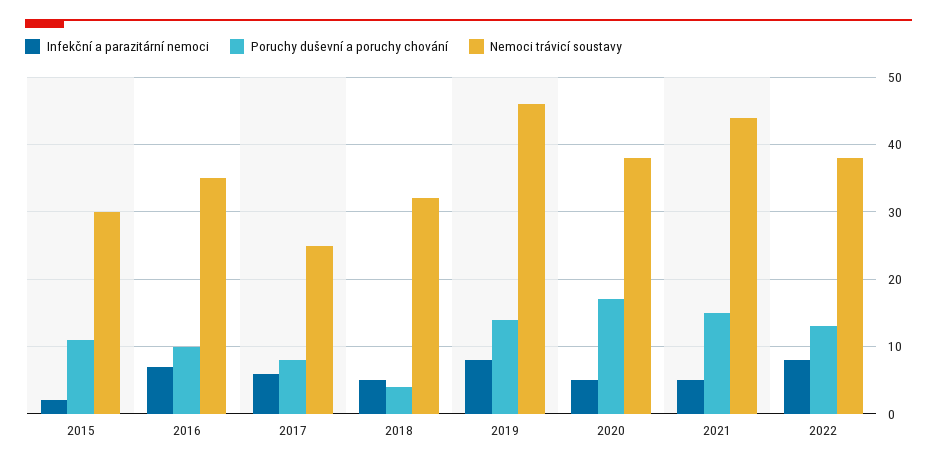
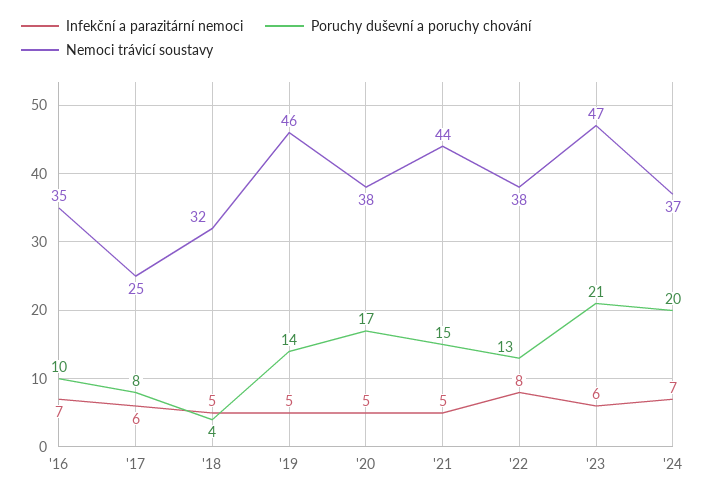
Infekční a parazitární nemoci, 2015: 2 -> none
Poruchy duševní a poruchy chování, 2015: 11 -> none
Nemoci trávicí soustavy, 2015: 30 -> none
Infekční a parazitární nemoci, 2019: 8 -> 5
Infekční a parazitární nemoci, '23: none -> 6
Poruchy duševní a poruchy chování, '23: none -> 21
Nemoci trávicí soustavy, '23: none -> 47
Infekční a parazitární nemoci, '24: none -> 7
Poruchy duševní a poruchy chování, '24: none -> 20
Nemoci trávicí soustavy, '24: none -> 37

